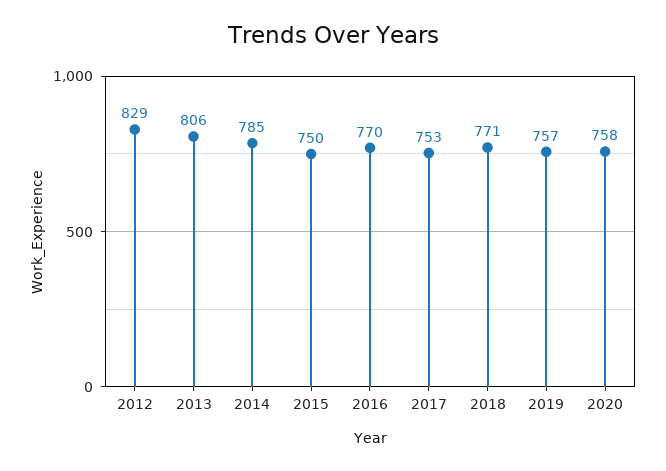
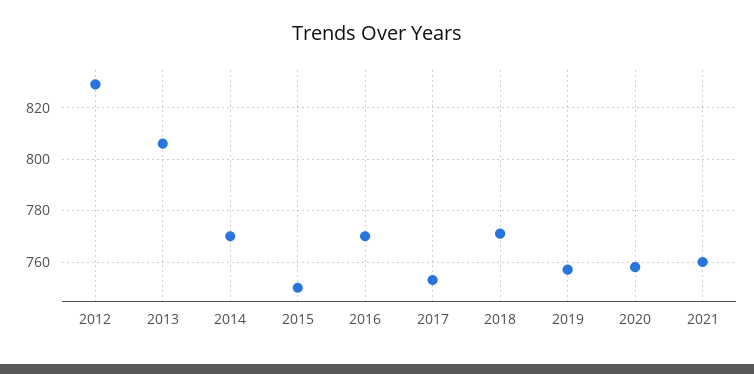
2014: 785 -> 770
2021: none -> 760

